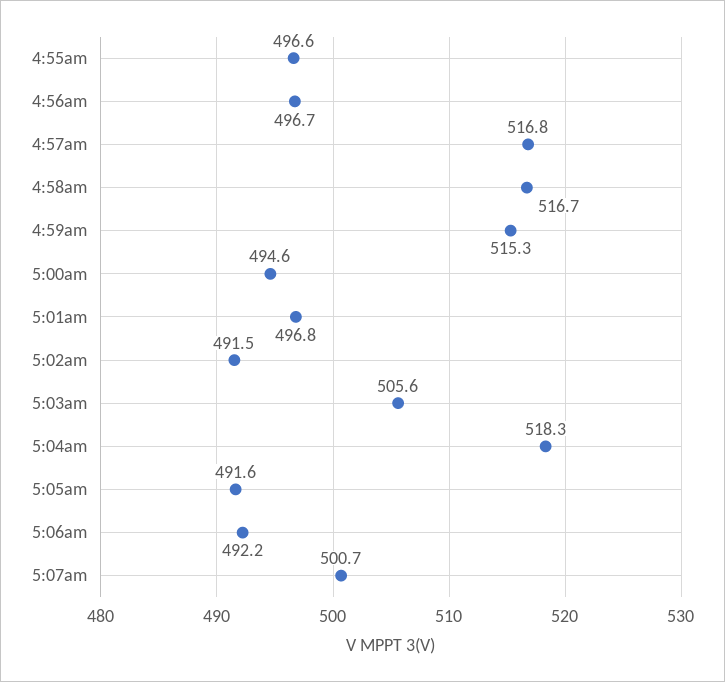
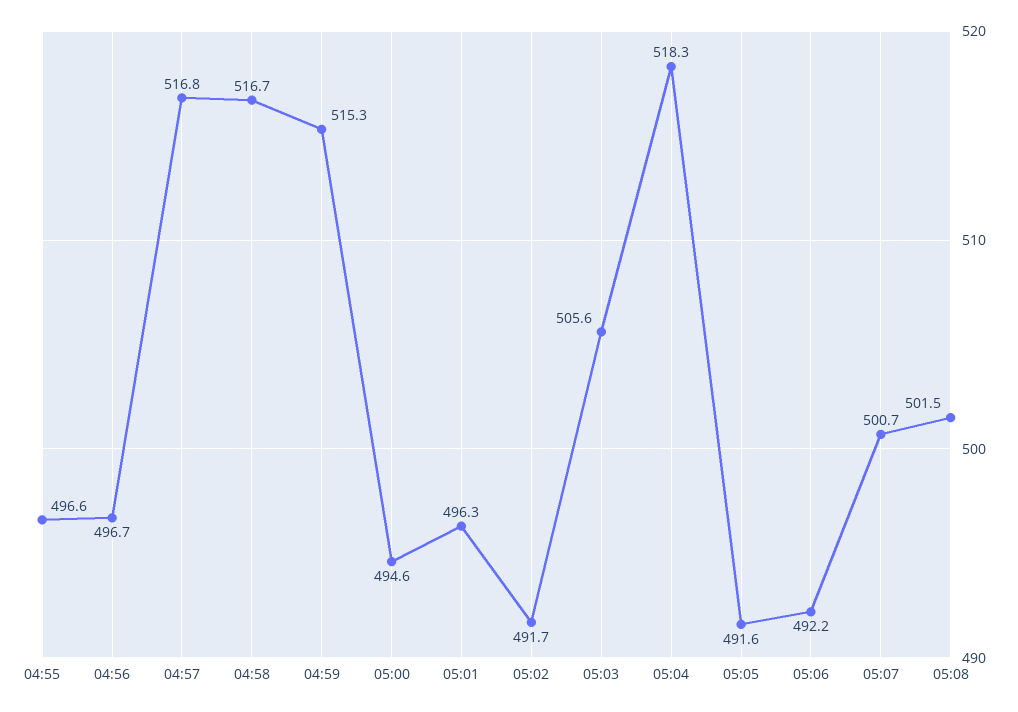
5:01am: 496.8 -> 496.3
5:02am: 491.5 -> 491.7
05:08: none -> 501.5

